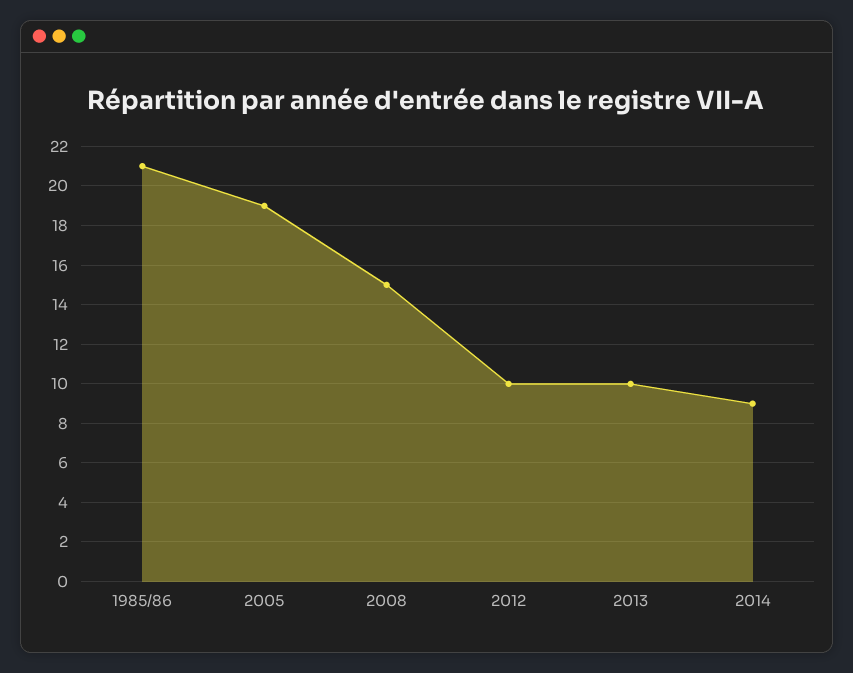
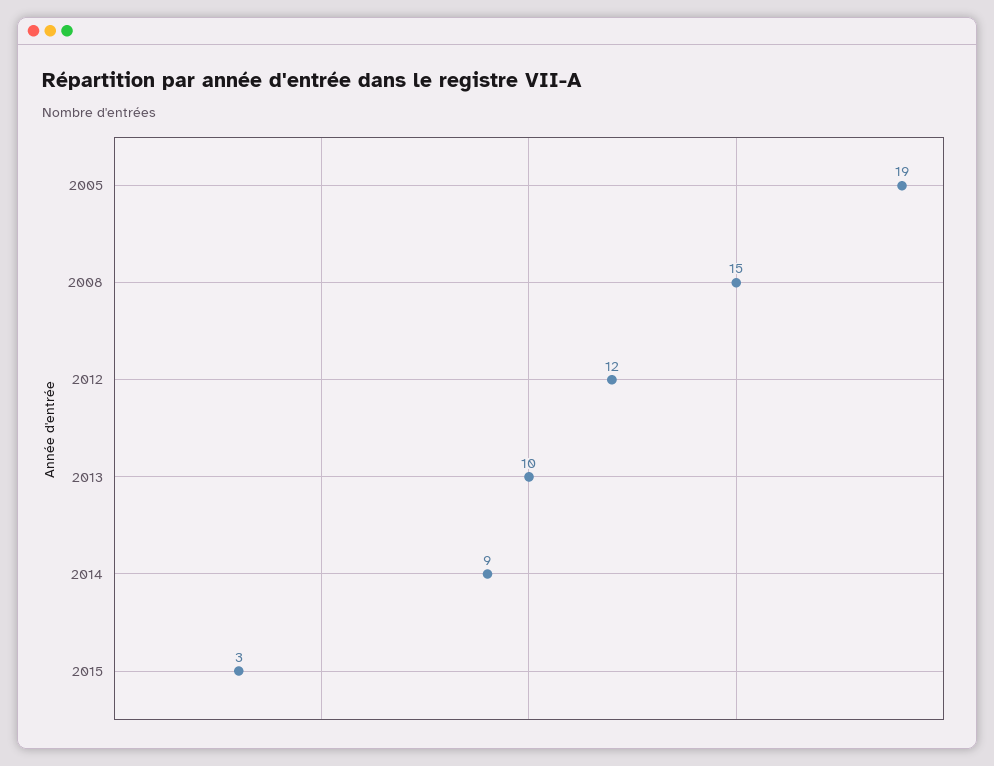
1985/86: 21 -> none
2012: 10 -> 12
2015: none -> 3

